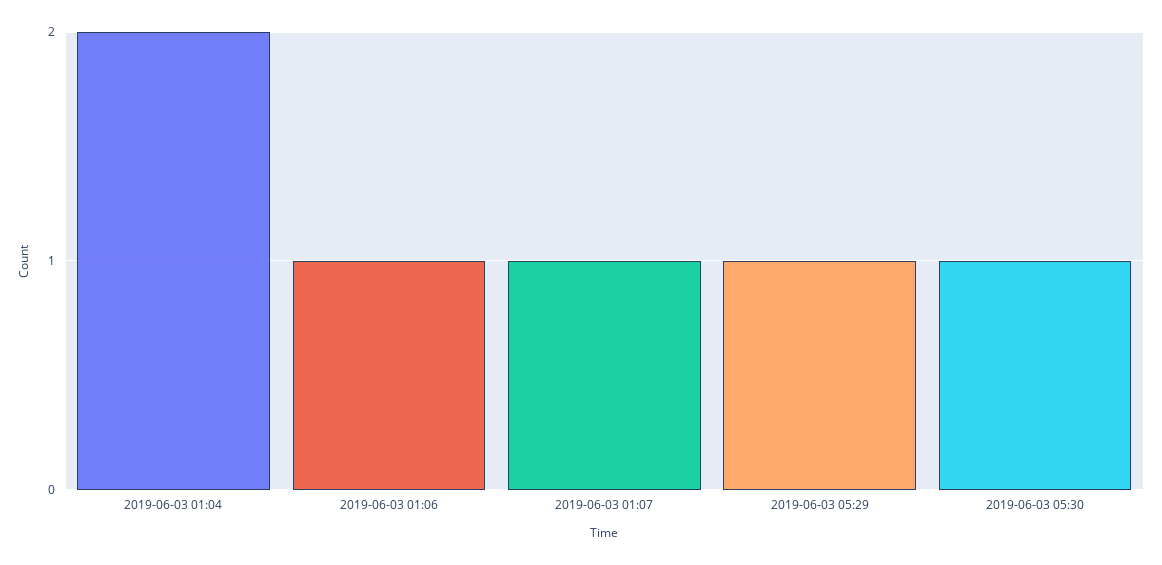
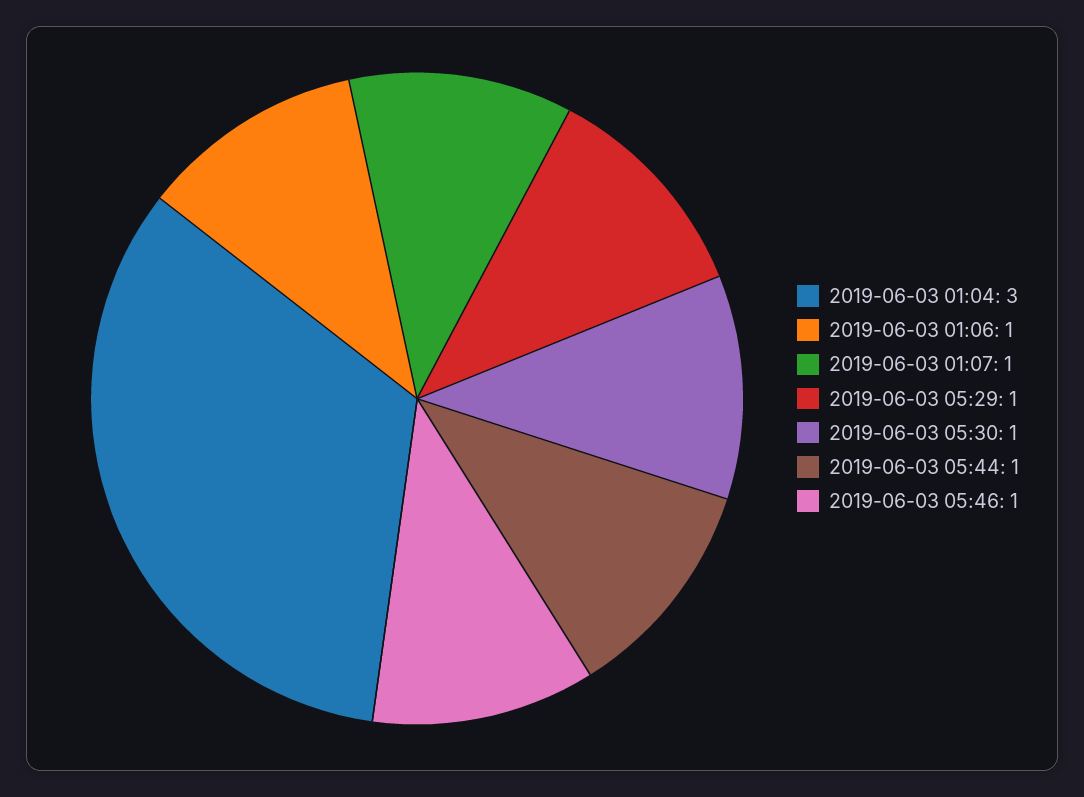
2019-06-03 01:04: 2 -> 3
2019-06-03 05:44: none -> 1
2019-06-03 05:46: none -> 1

